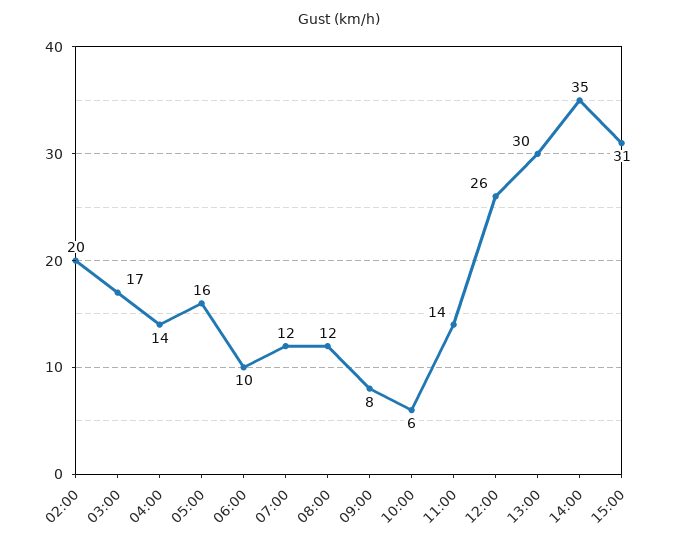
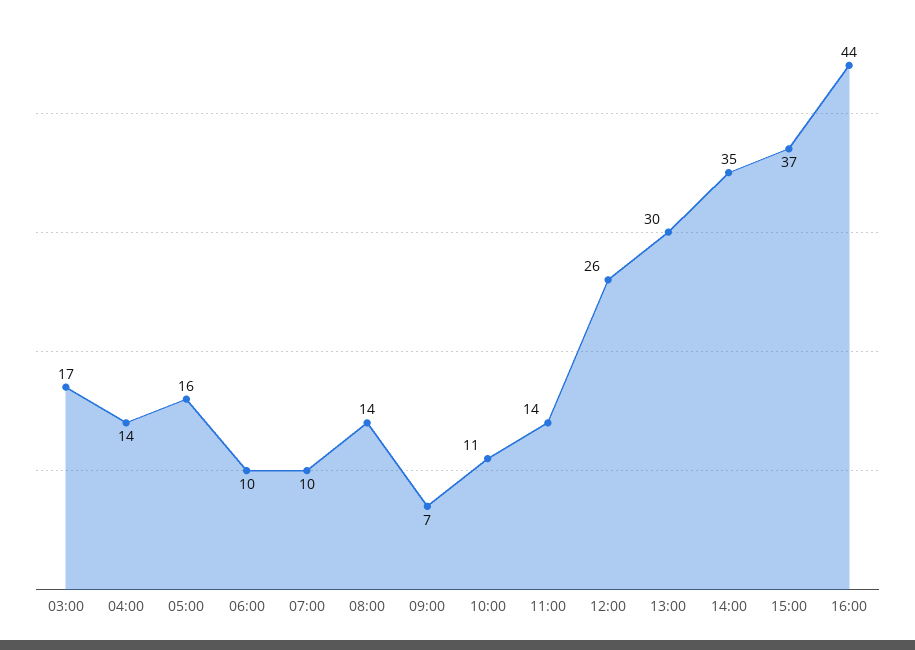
02:00: 20 -> none
07:00: 12 -> 10
08:00: 12 -> 14
09:00: 8 -> 7
10:00: 6 -> 11
15:00: 31 -> 37
16:00: none -> 44

